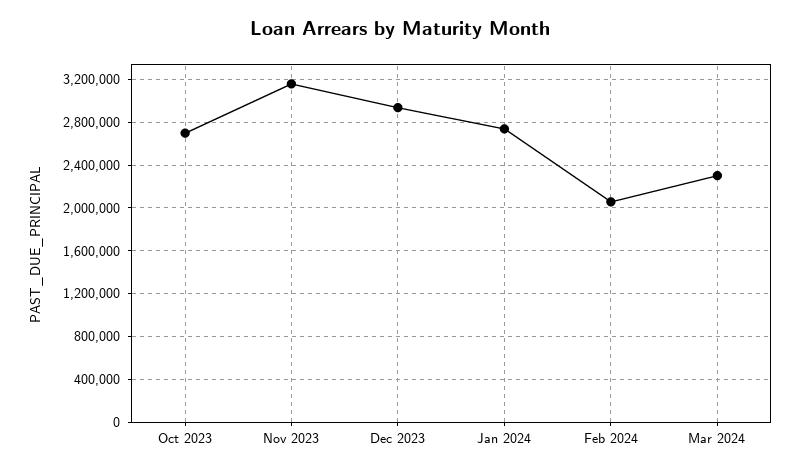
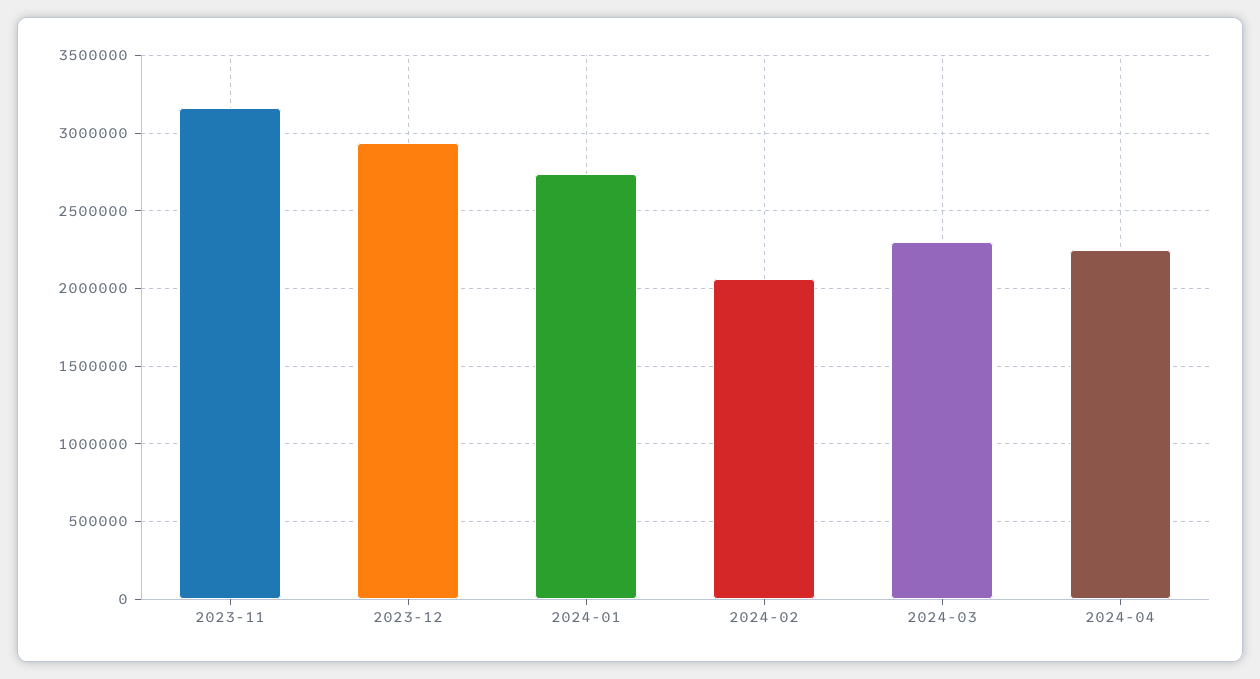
Oct 2023: 2700000 -> none
2024-04: none -> 2250000

